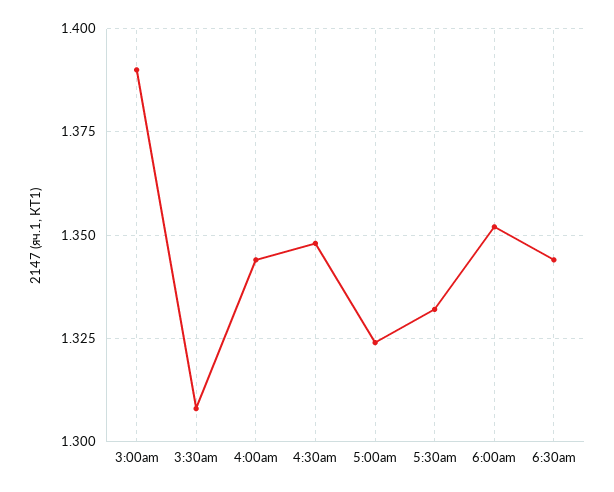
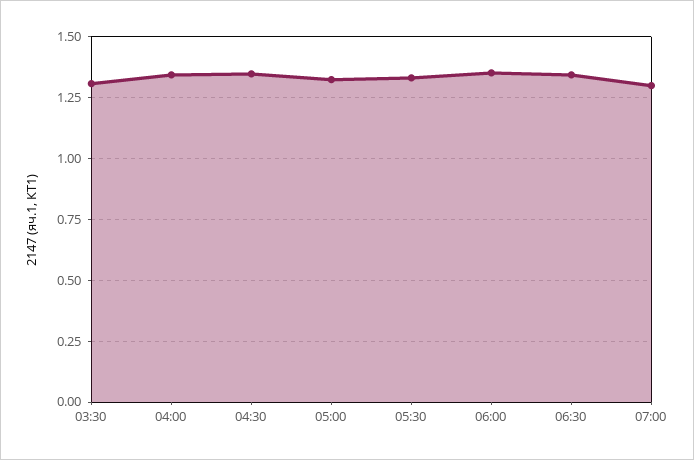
3:00am: 1.39 -> none
07:00: none -> 1.3

